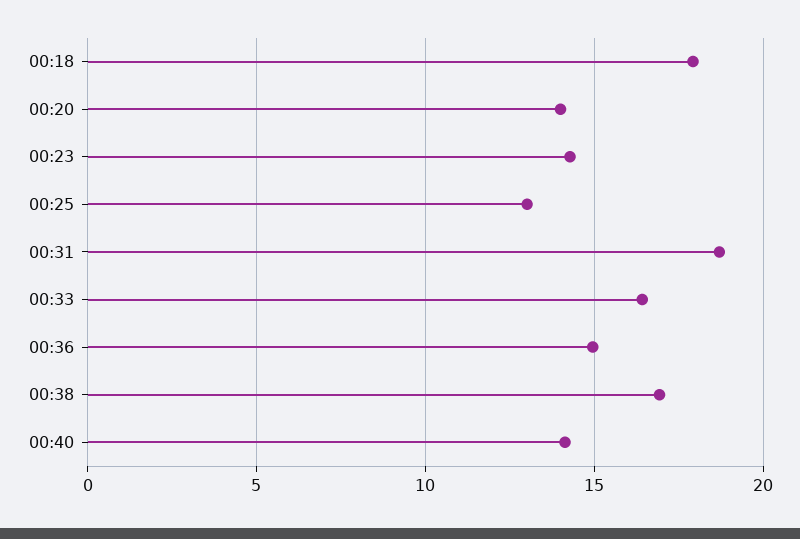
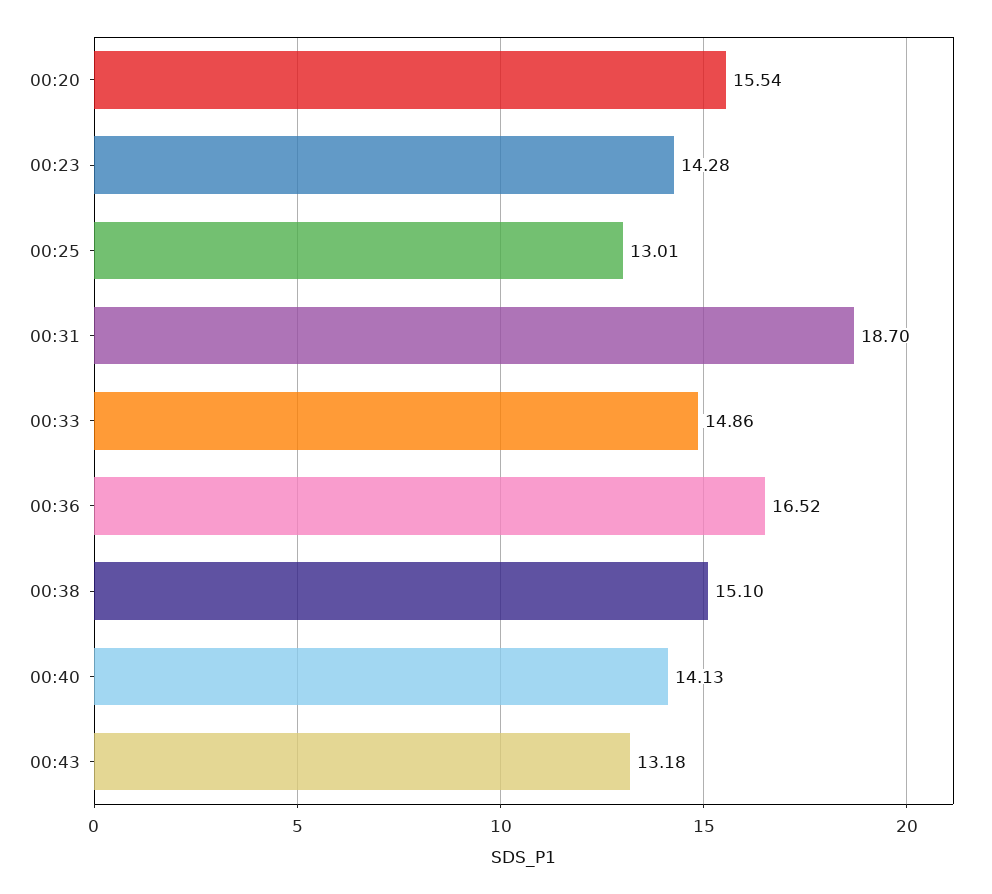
00:18: 18 -> none
00:20: 14 -> 15.54
00:33: 16.5 -> 14.86
00:36: 15 -> 16.52
00:38: 17 -> 15.1
00:43: none -> 13.18

